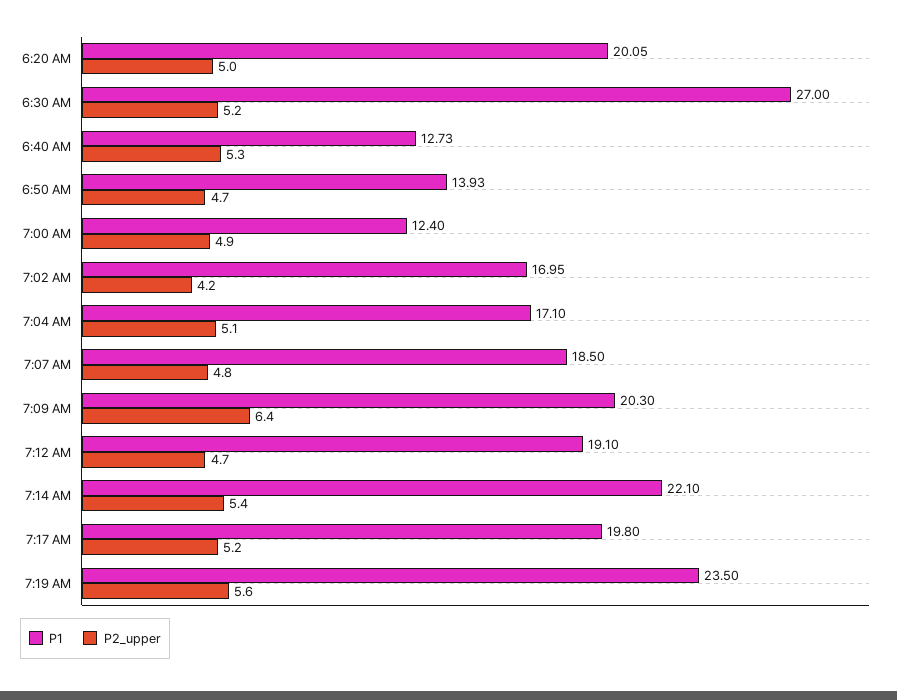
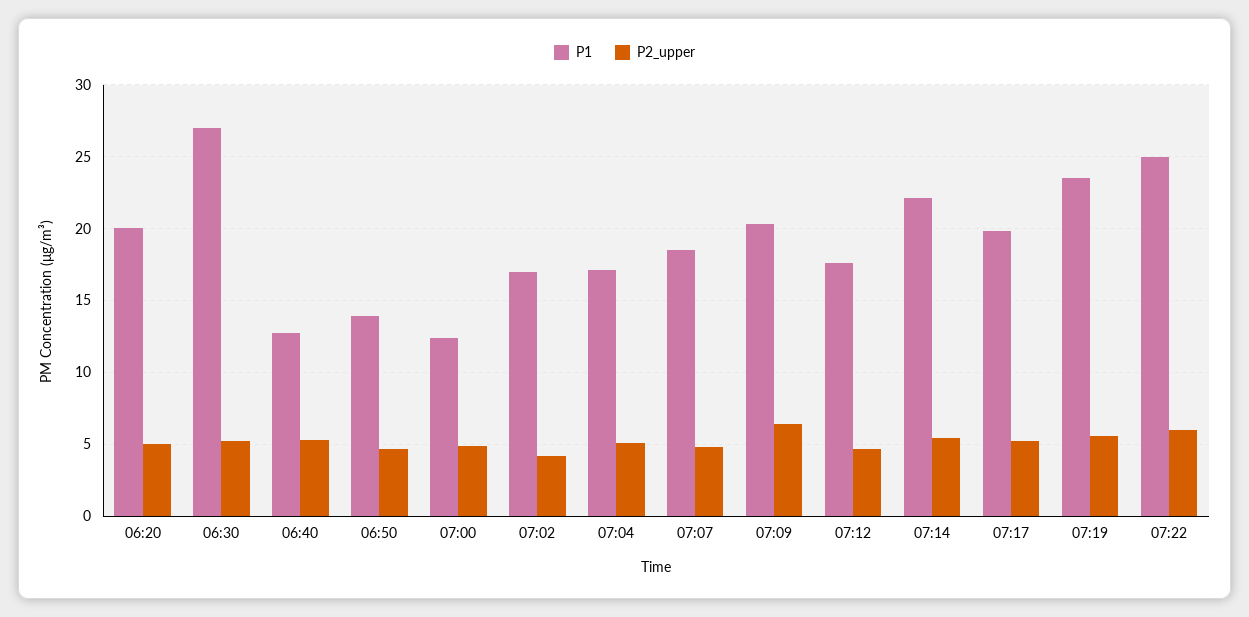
P1, 7:12 AM: 19.1 -> 17.5
P1, 07:22: none -> 25
P2_upper, 07:22: none -> 6

